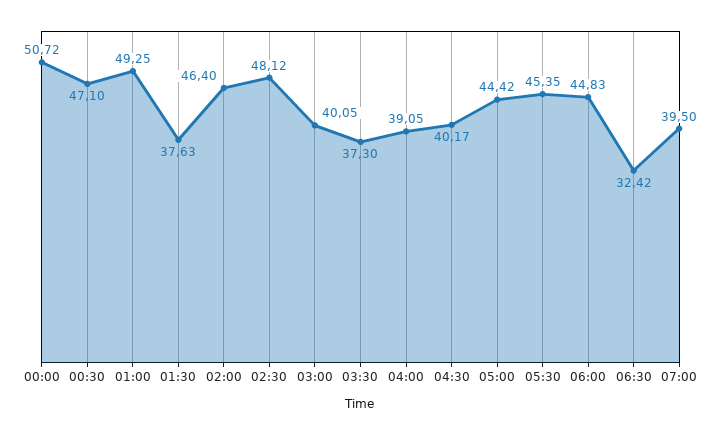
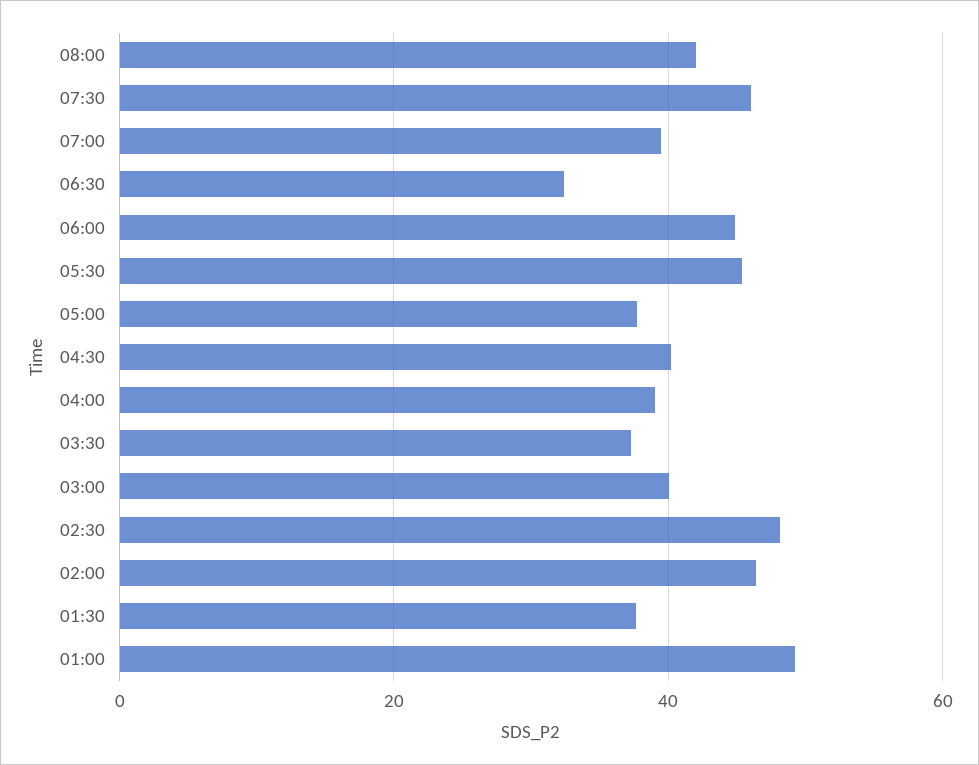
00:00: 50.72 -> none
00:30: 47.1 -> none
05:00: 44.42 -> 38
08:00: none -> 42
07:30: none -> 46

